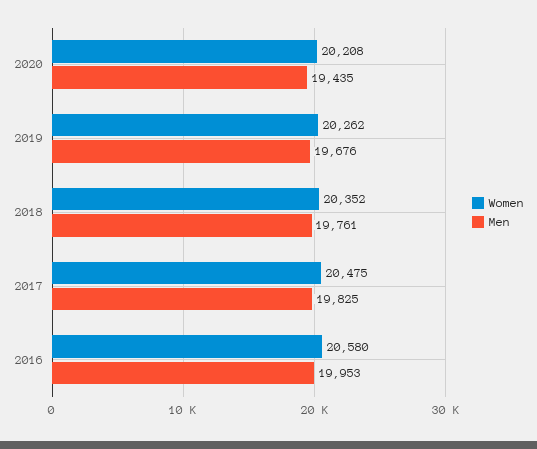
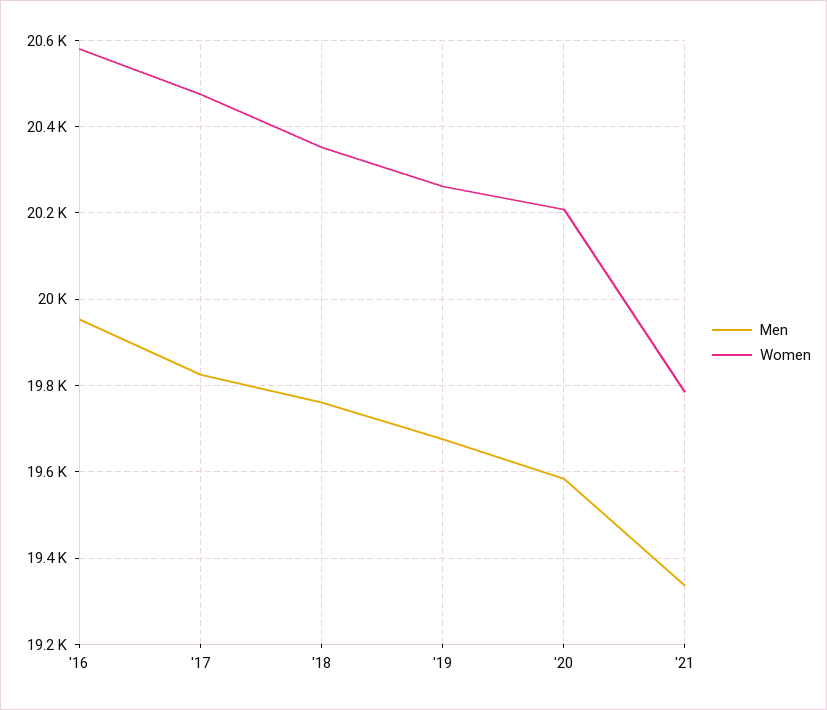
Men, 2020: 19435 -> 19580
Men, '21: none -> 19340
Women, '21: none -> 19780

